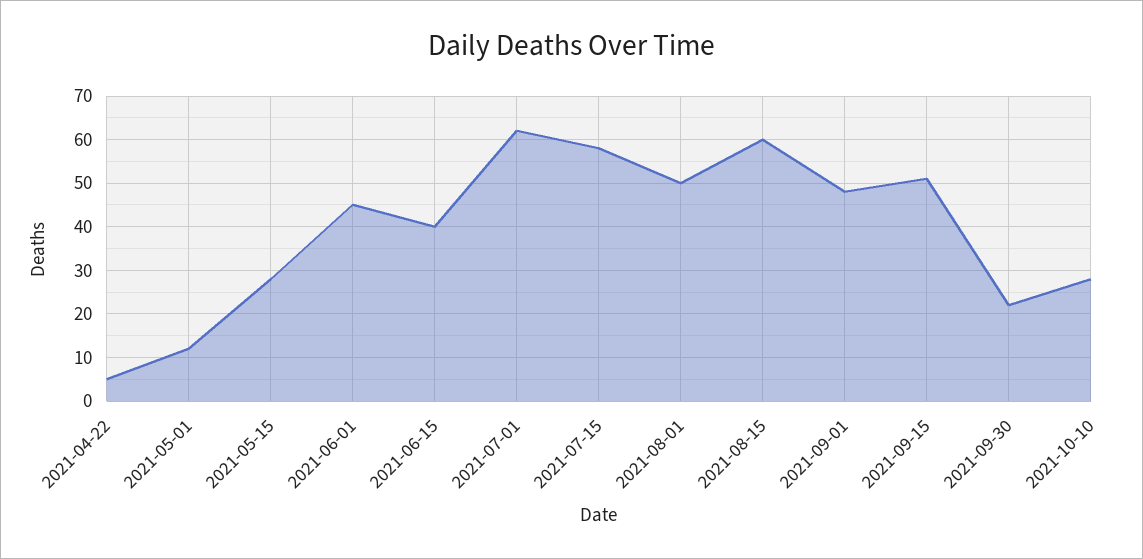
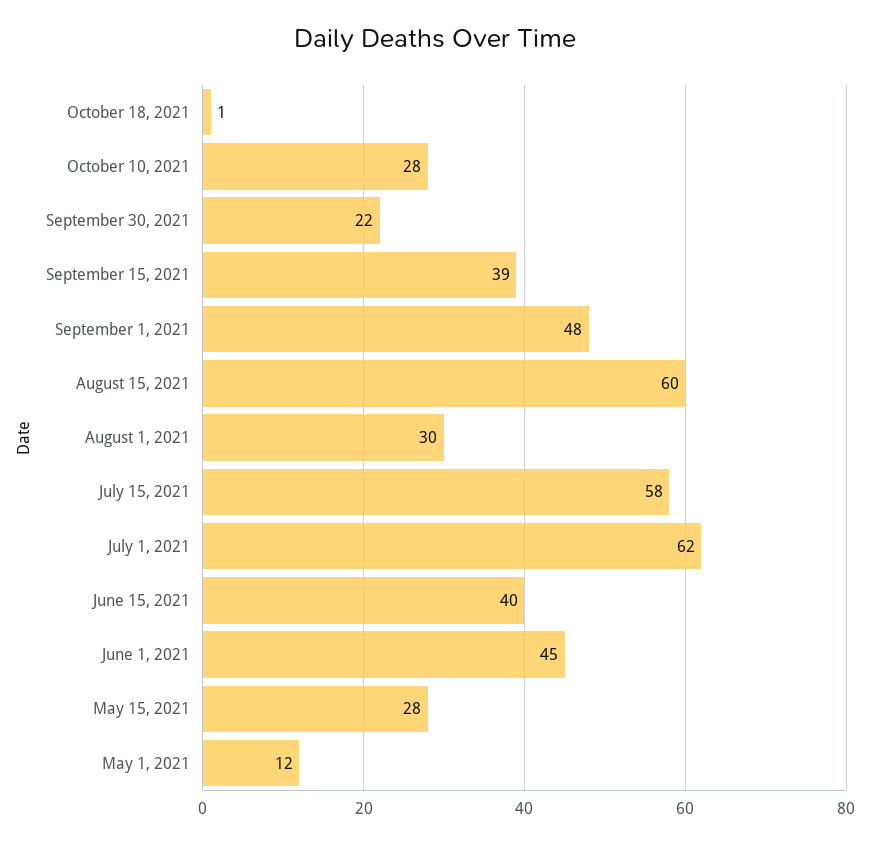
2021-04-22: 5 -> none
2021-08-01: 50 -> 30
2021-09-15: 50 -> 39
October 18, 2021: none -> 1

